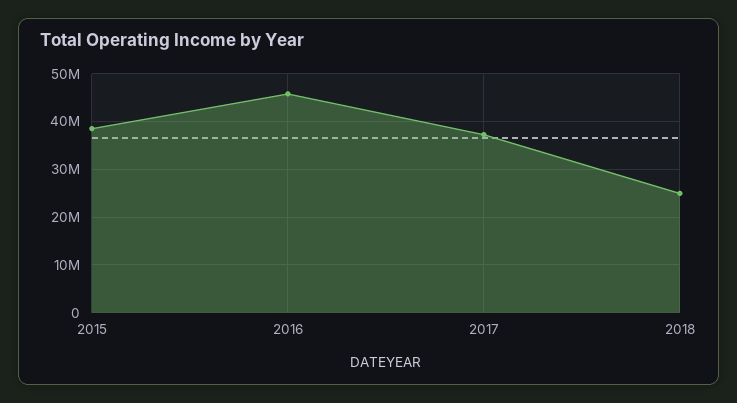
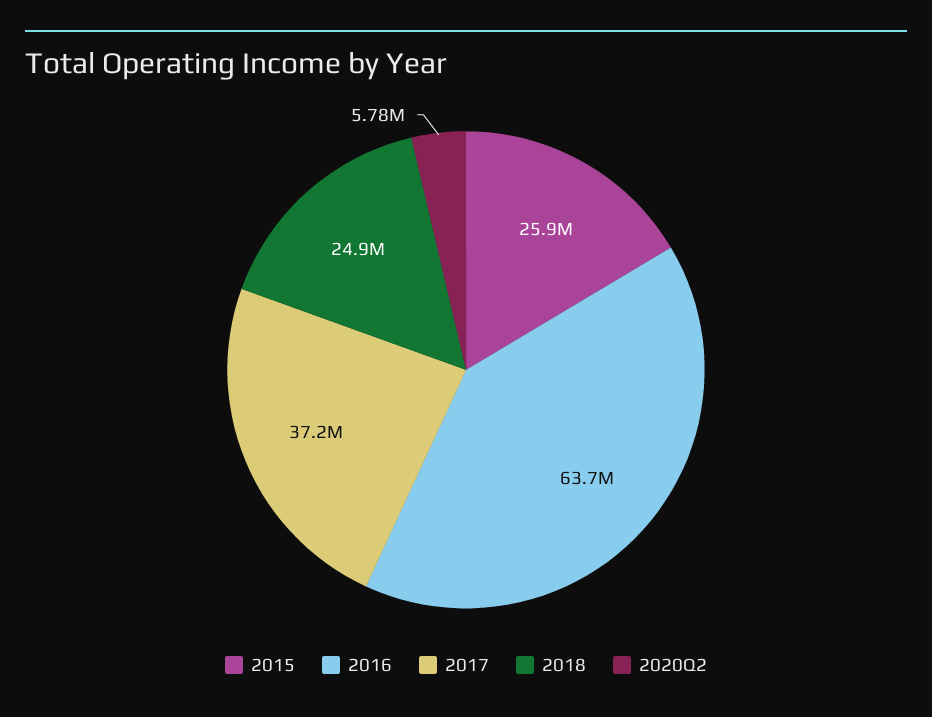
2015: 38000000 -> 25900000
2016: 46000000 -> 63700000
2020Q2: none -> 5780000

